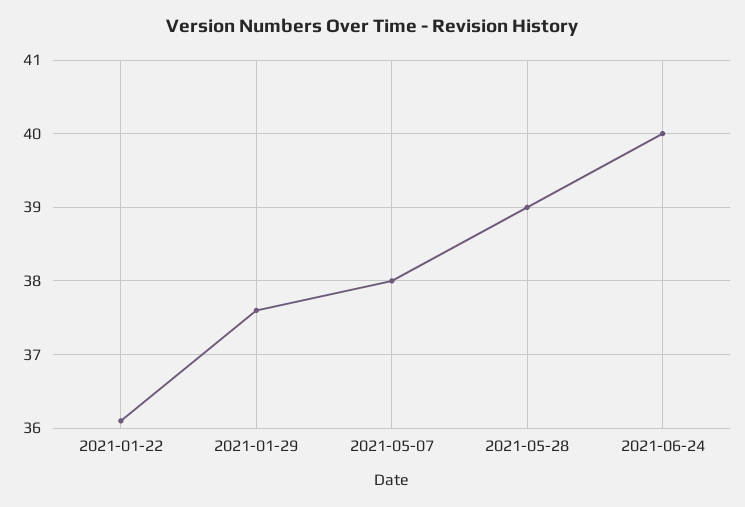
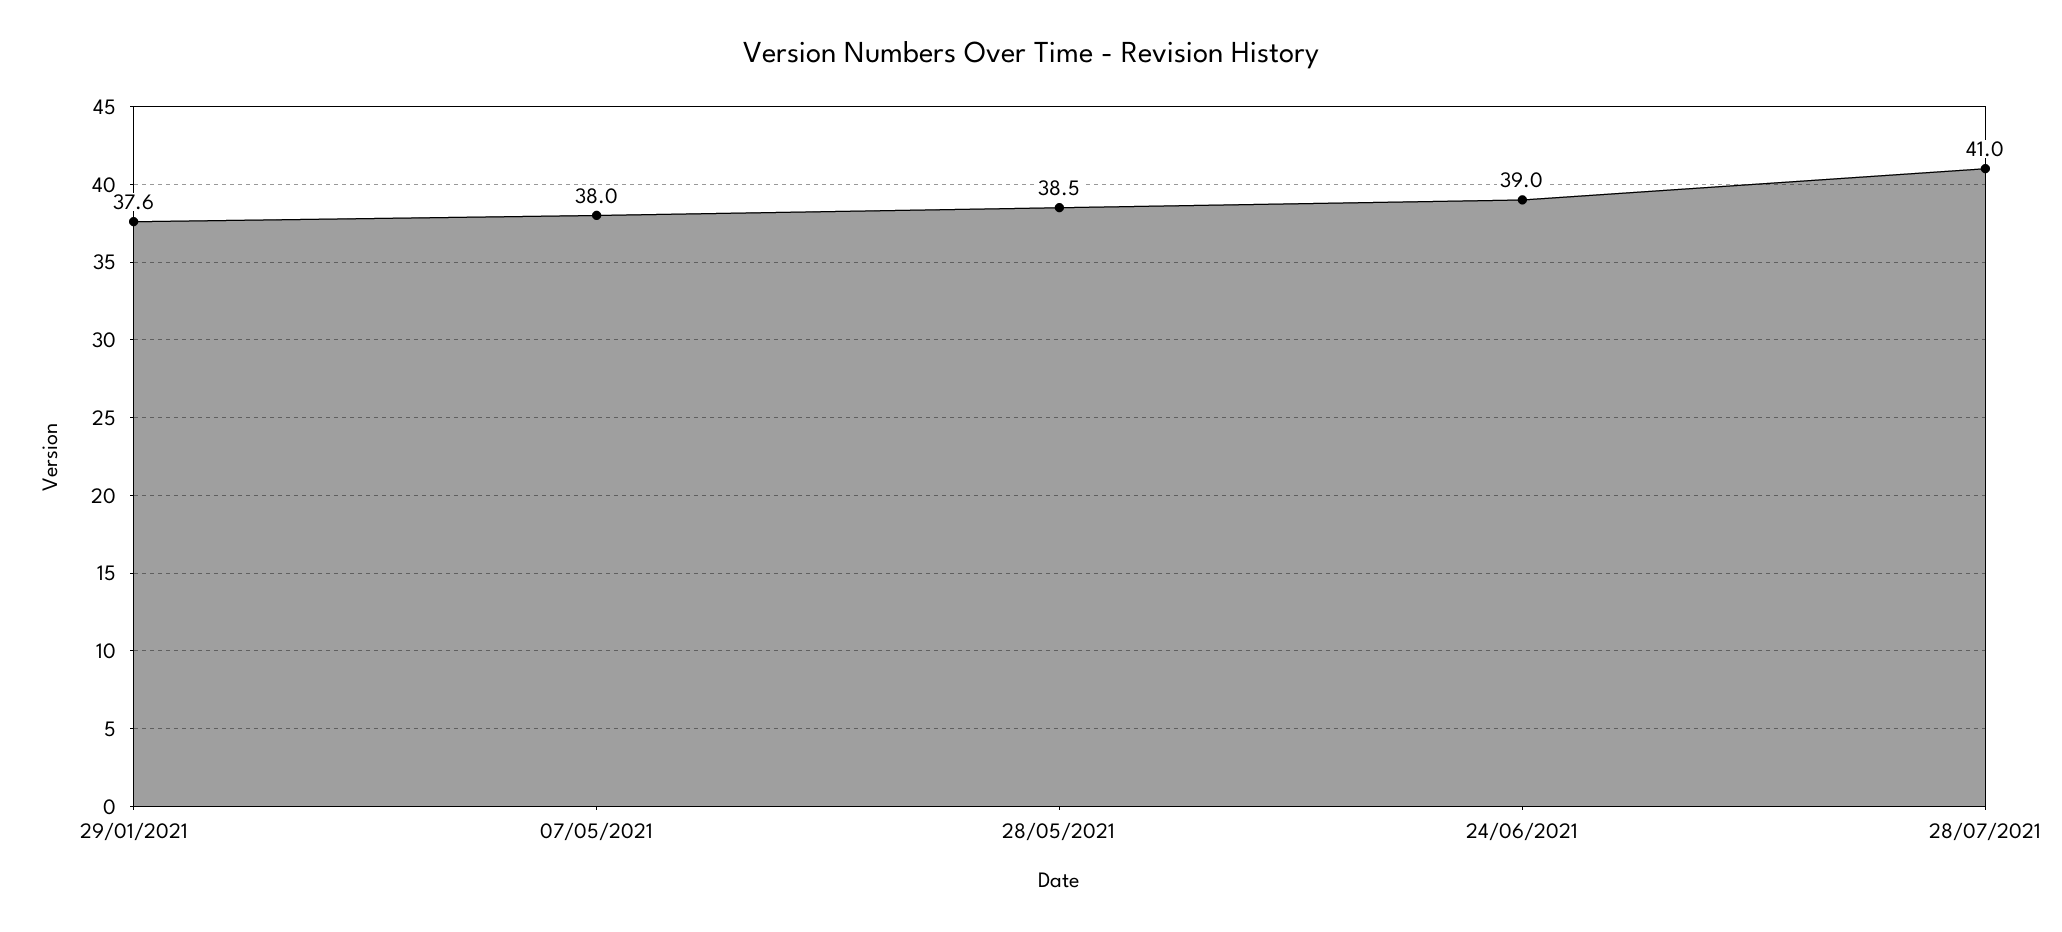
2021-01-22: 36.1 -> none
2021-05-28: 39 -> 38.5
2021-06-24: 40 -> 39
28/07/2021: none -> 41

